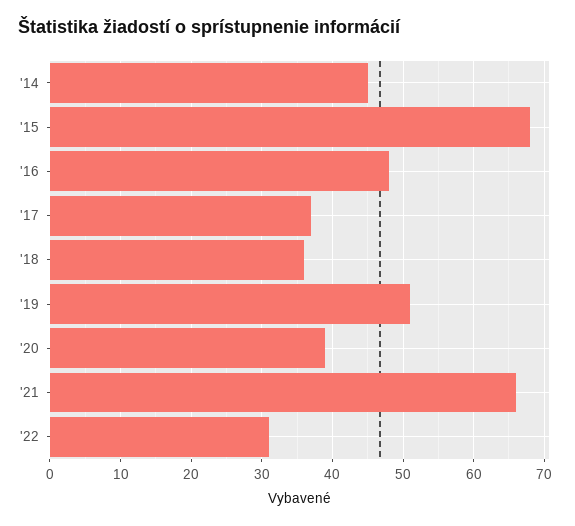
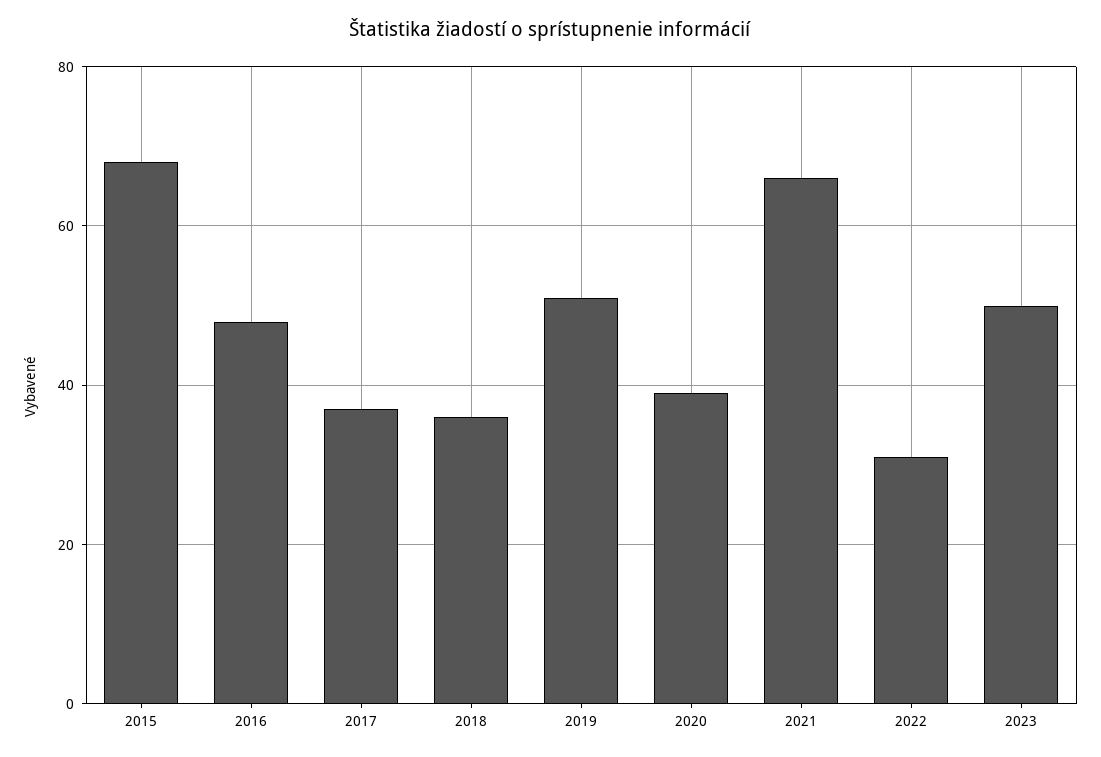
'14: 45 -> none
2023: none -> 50

